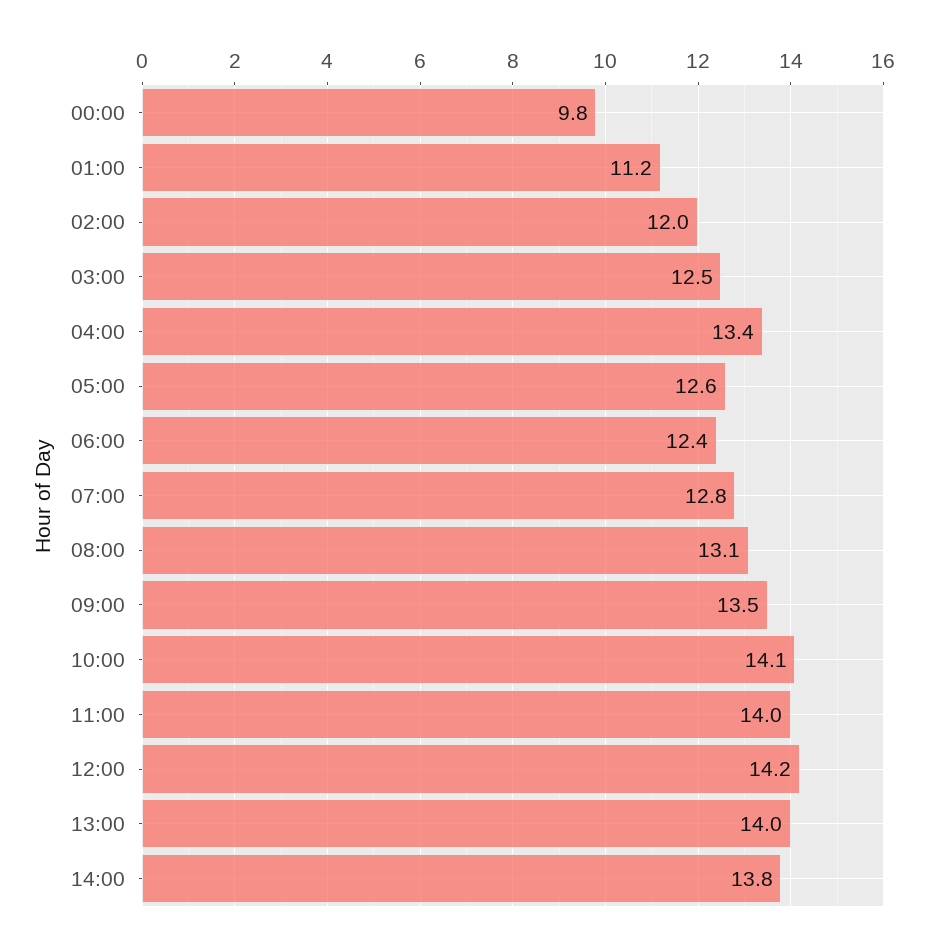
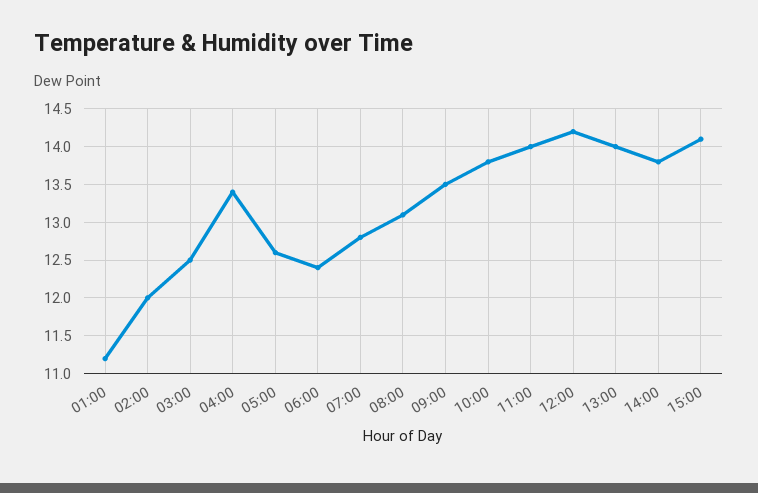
00:00: 9.8 -> none
10:00: 14.1 -> 13.8
15:00: none -> 14.1

